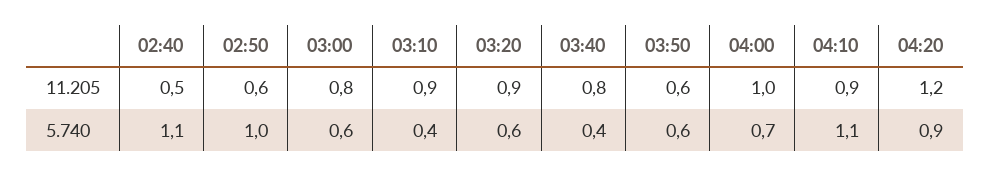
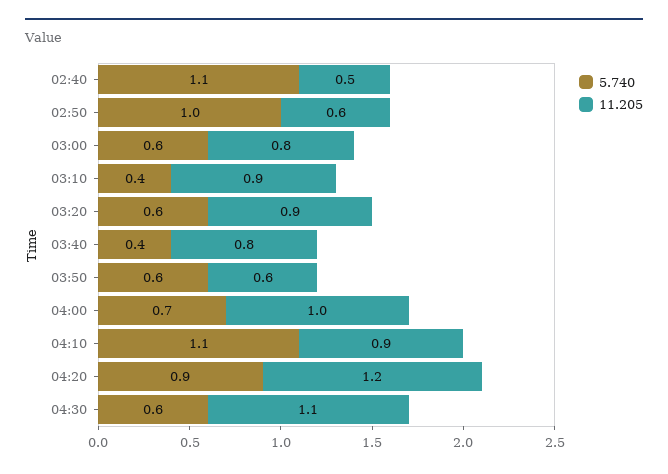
5.740, 04:30: none -> 0.6
11.205, 04:30: none -> 1.1

